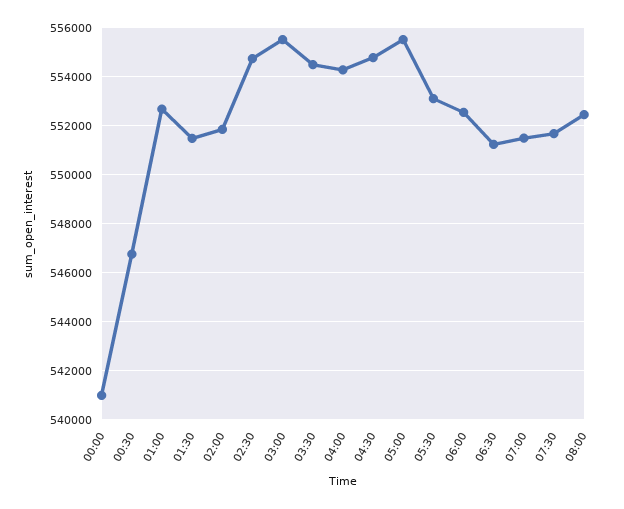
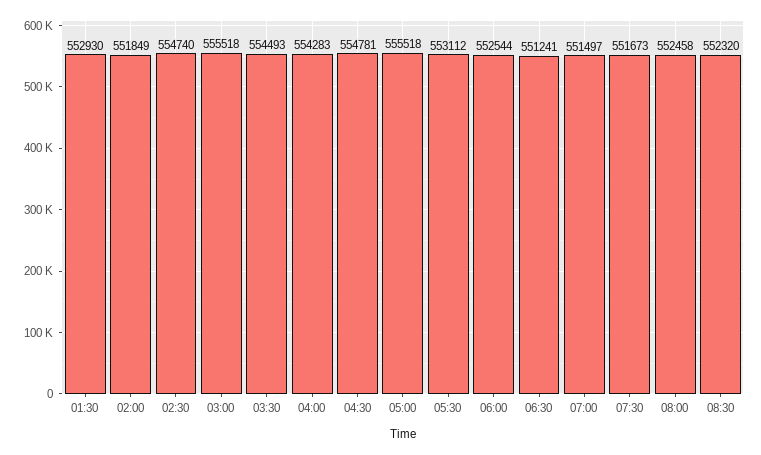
00:00: 541000 -> none
00:30: 546750 -> none
01:00: 552750 -> none
01:30: 551500 -> 552930
08:30: none -> 552320

